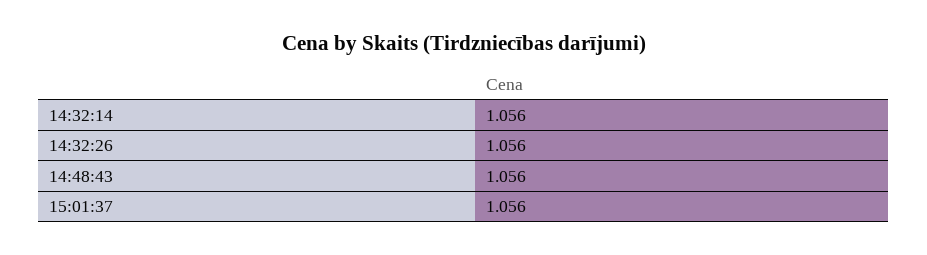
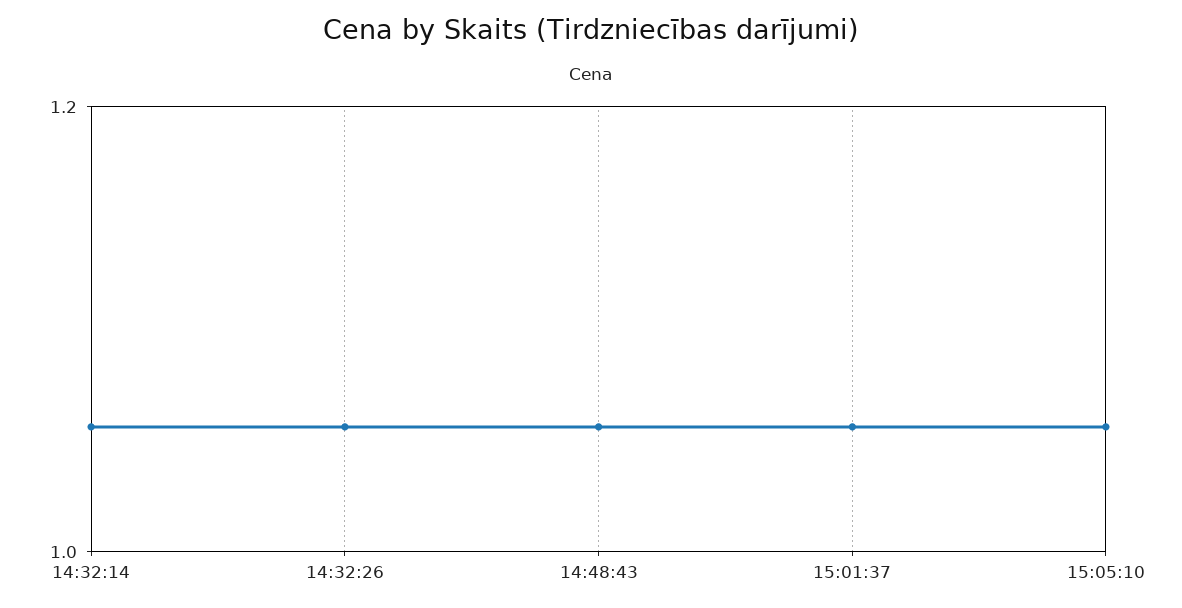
15:05:10: none -> 1.06

